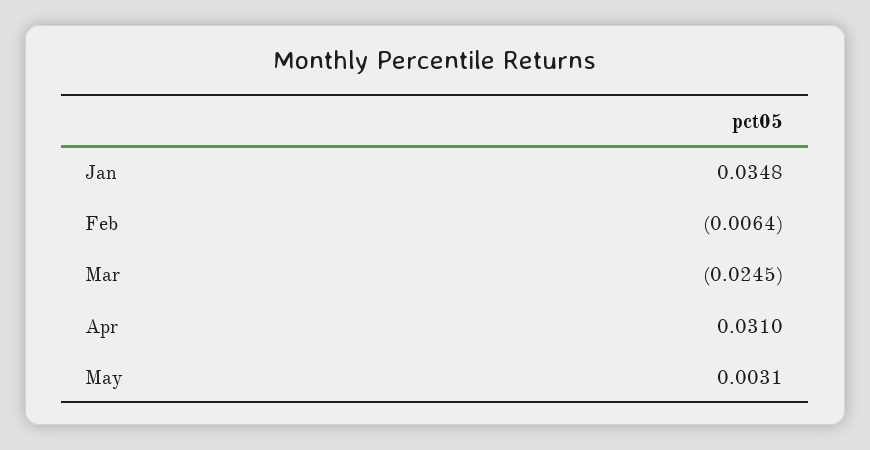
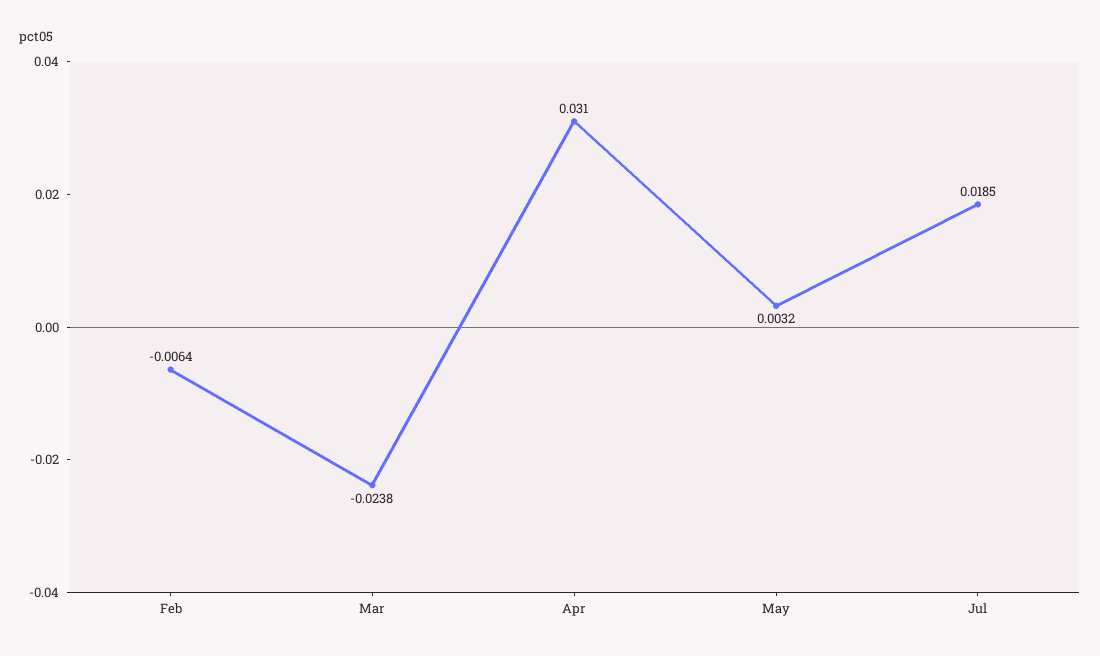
Jan: 0.0348 -> none
Mar: -0.0245 -> -0.0238
May: 0.0031 -> 0.0032
Jul: none -> 0.0185

